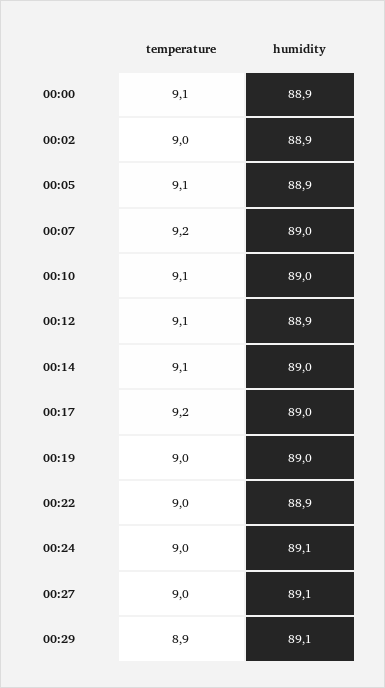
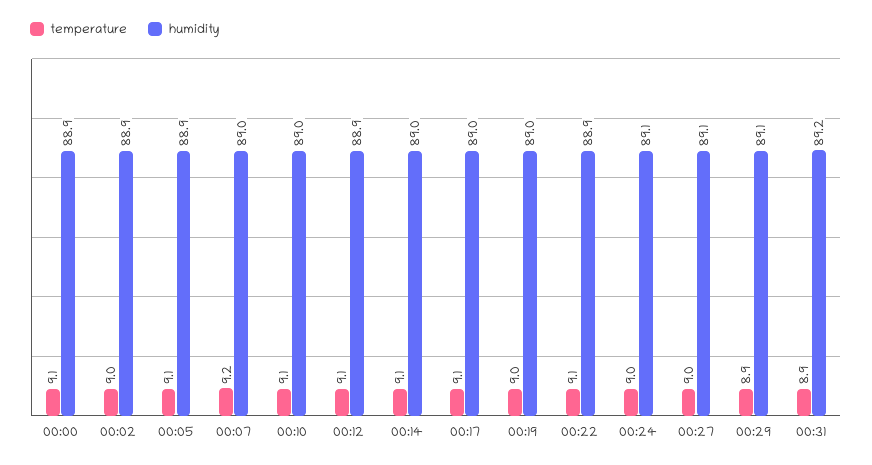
temperature, 00:17: 9.2 -> 9.1
temperature, 00:22: 9 -> 9.1
temperature, 00:31: none -> 8.9
humidity, 00:31: none -> 89.2

